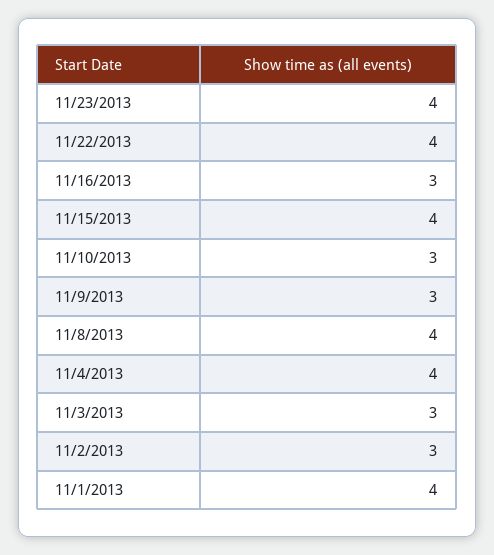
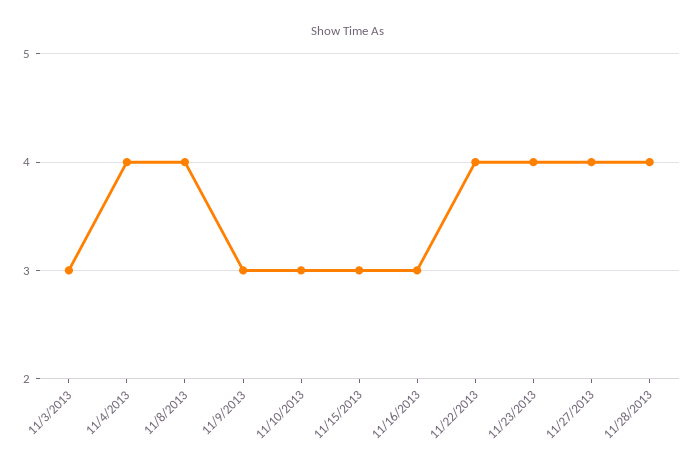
11/15/2013: 4 -> 3
11/2/2013: 3 -> none
11/1/2013: 4 -> none
11/27/2013: none -> 4
11/28/2013: none -> 4

